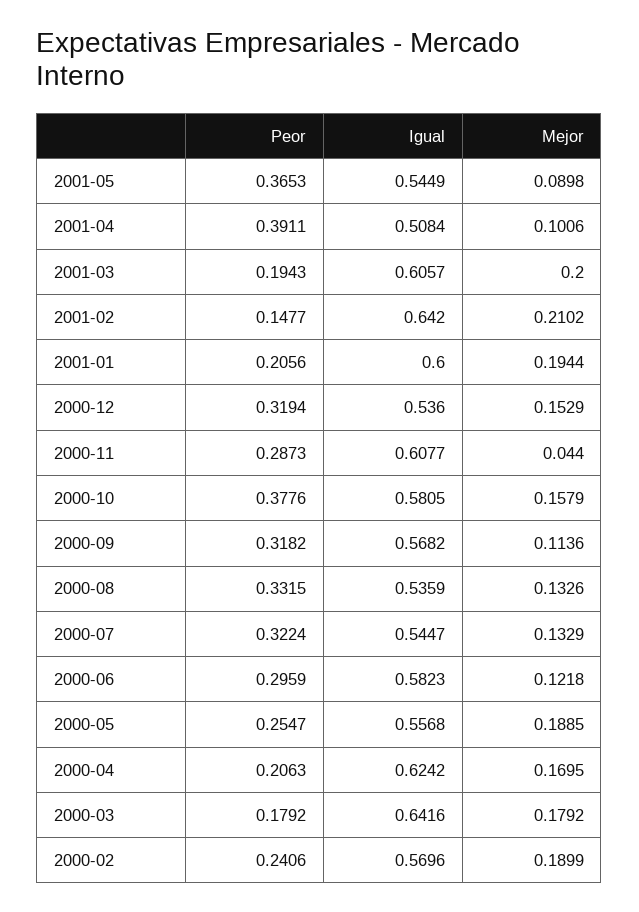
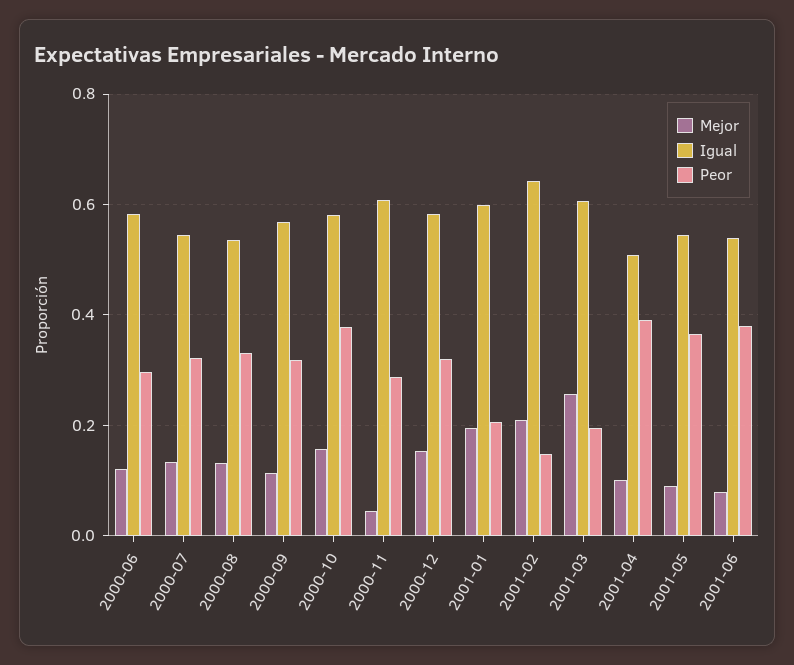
Mejor, 2001-03: 0.2 -> 0.26
Igual, 2000-12: 0.536 -> 0.58
Peor, 2000-05: 0.2547 -> none
Igual, 2000-05: 0.5568 -> none
Mejor, 2000-05: 0.1885 -> none
Peor, 2000-04: 0.2063 -> none
Igual, 2000-04: 0.6242 -> none
Mejor, 2000-04: 0.1695 -> none
Peor, 2000-03: 0.1792 -> none
Igual, 2000-03: 0.6416 -> none
Mejor, 2000-03: 0.1792 -> none
Peor, 2000-02: 0.2406 -> none
Igual, 2000-02: 0.5696 -> none
Mejor, 2000-02: 0.1899 -> none
Mejor, 2001-06: none -> 0.08
Igual, 2001-06: none -> 0.54
Peor, 2001-06: none -> 0.38

